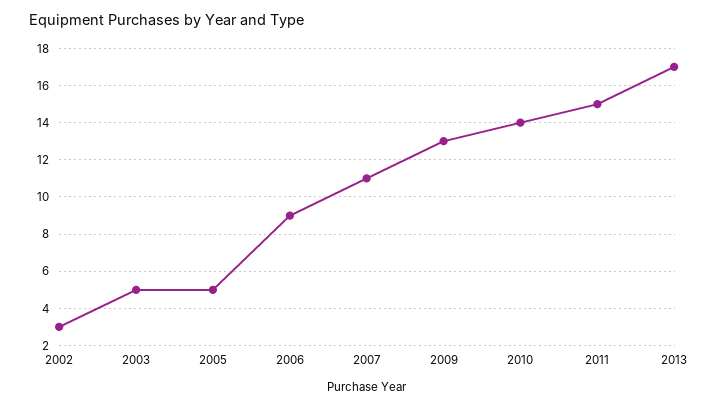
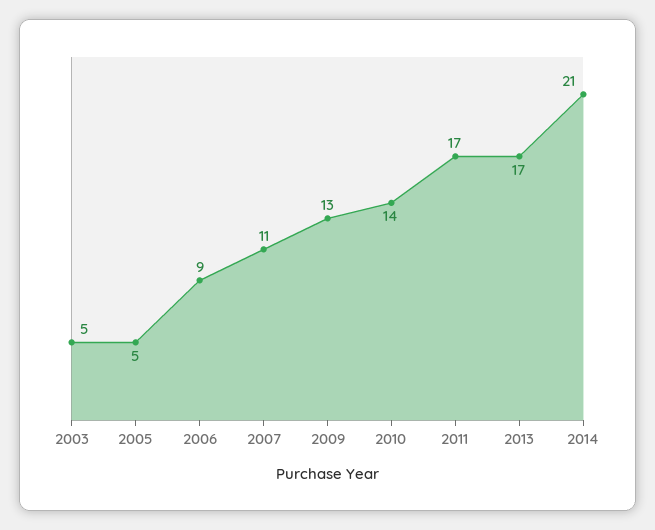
2002: 3 -> none
2011: 15 -> 17
2014: none -> 21

